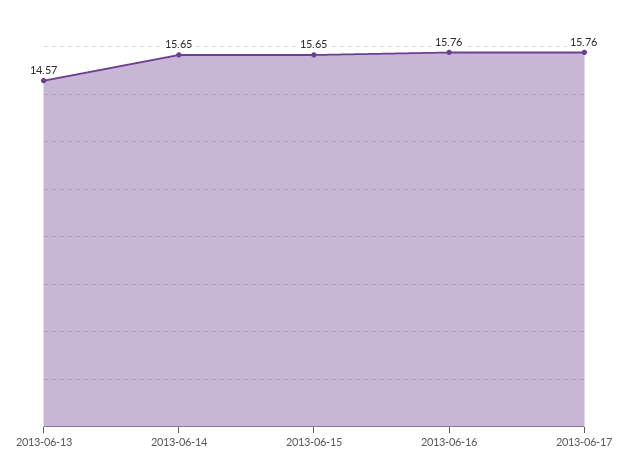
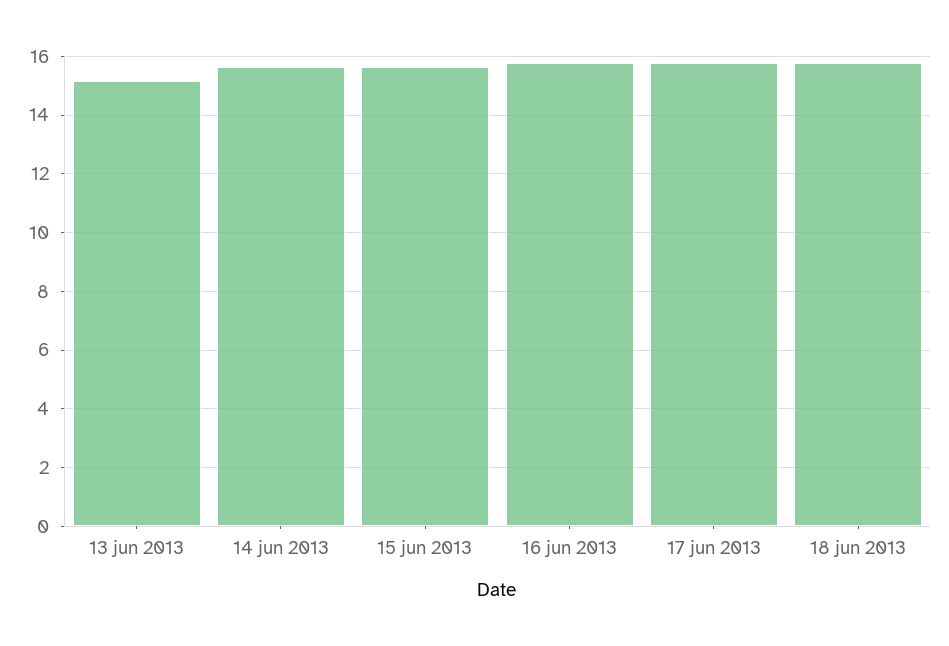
2013-06-13: 14.57 -> 15.25
18 jun 2013: none -> 15.75

